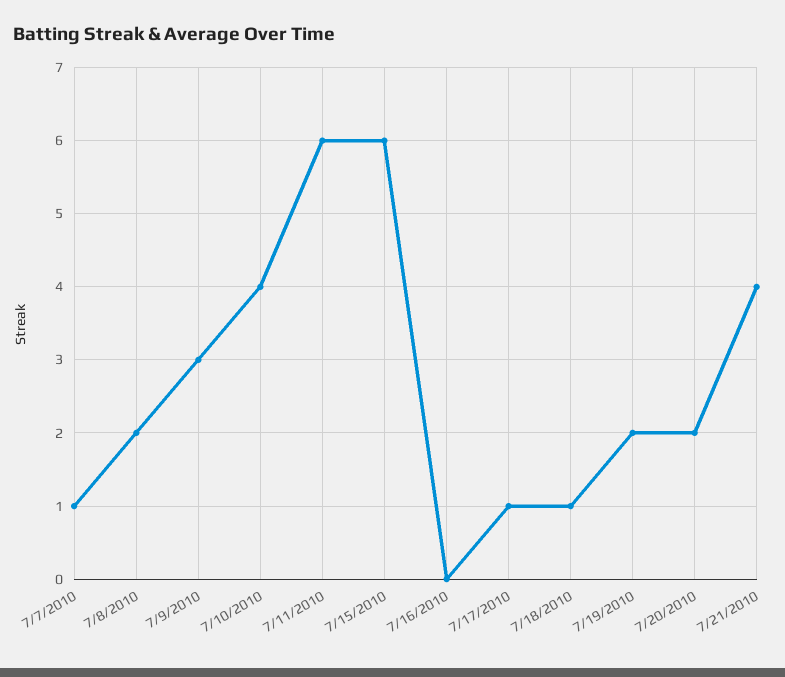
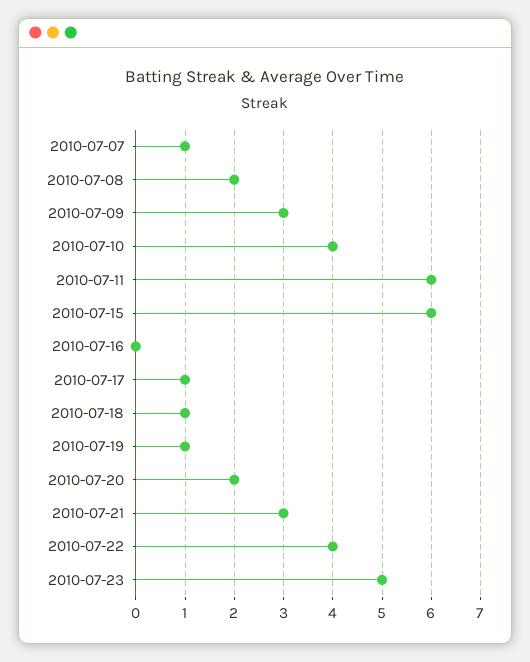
7/19/2010: 2 -> 1
7/21/2010: 4 -> 3
2010-07-22: none -> 4
2010-07-23: none -> 5

